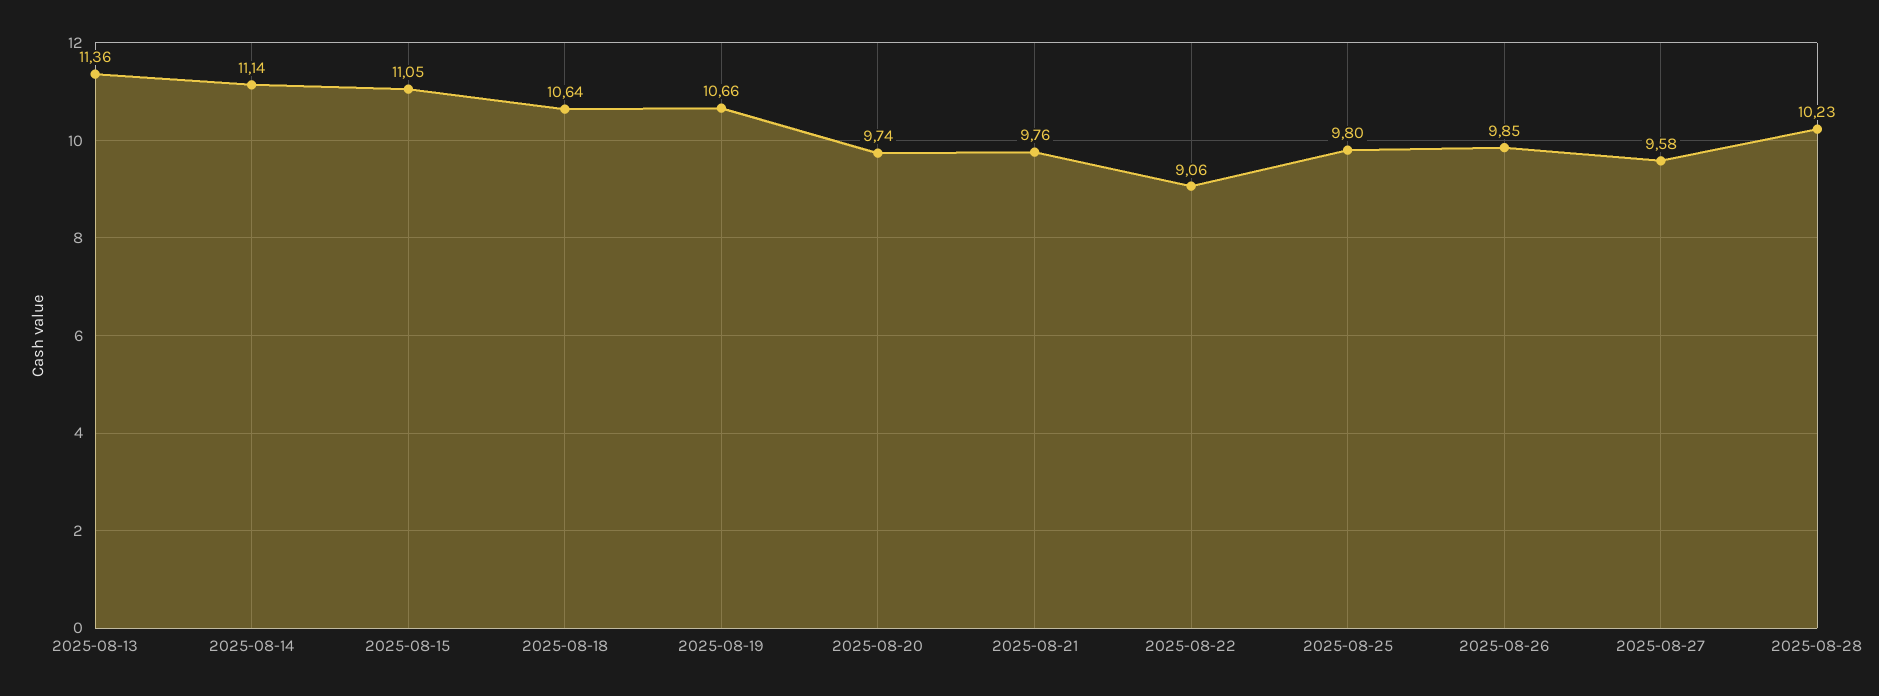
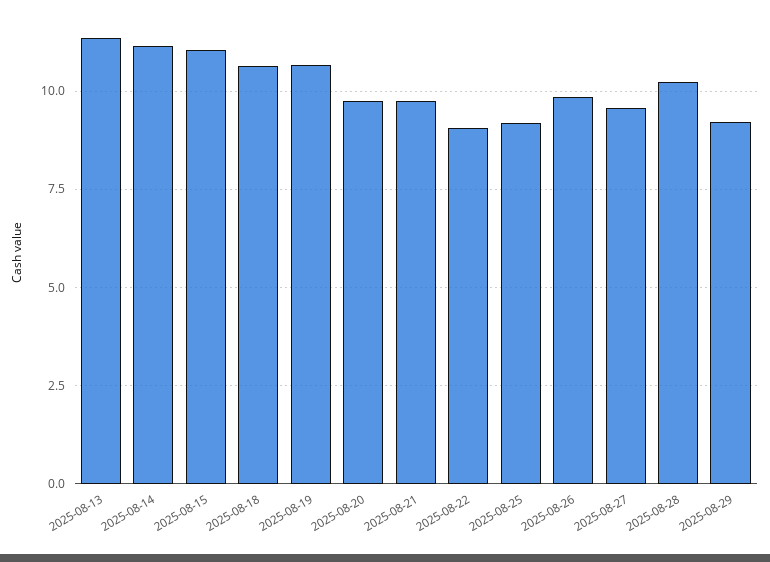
2025-08-25: 9.8 -> 9.25
2025-08-29: none -> 9.25

